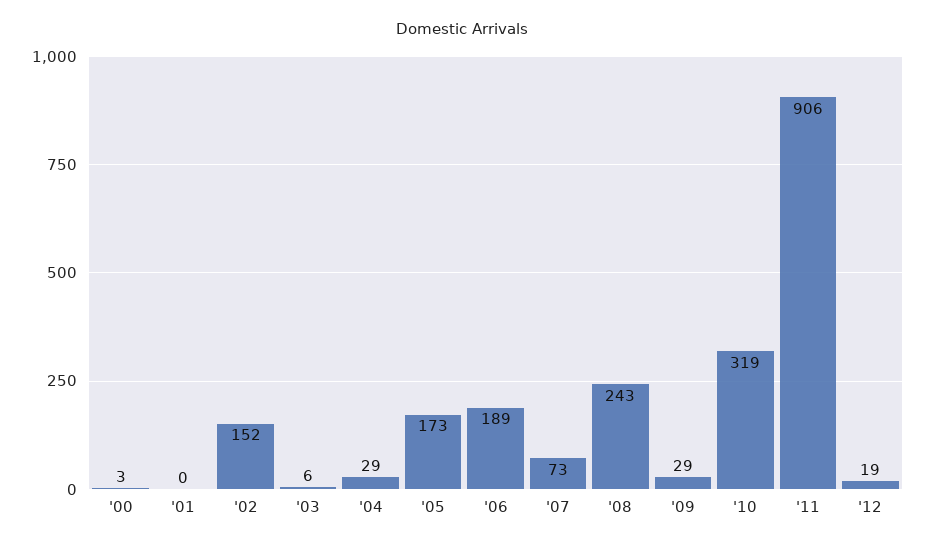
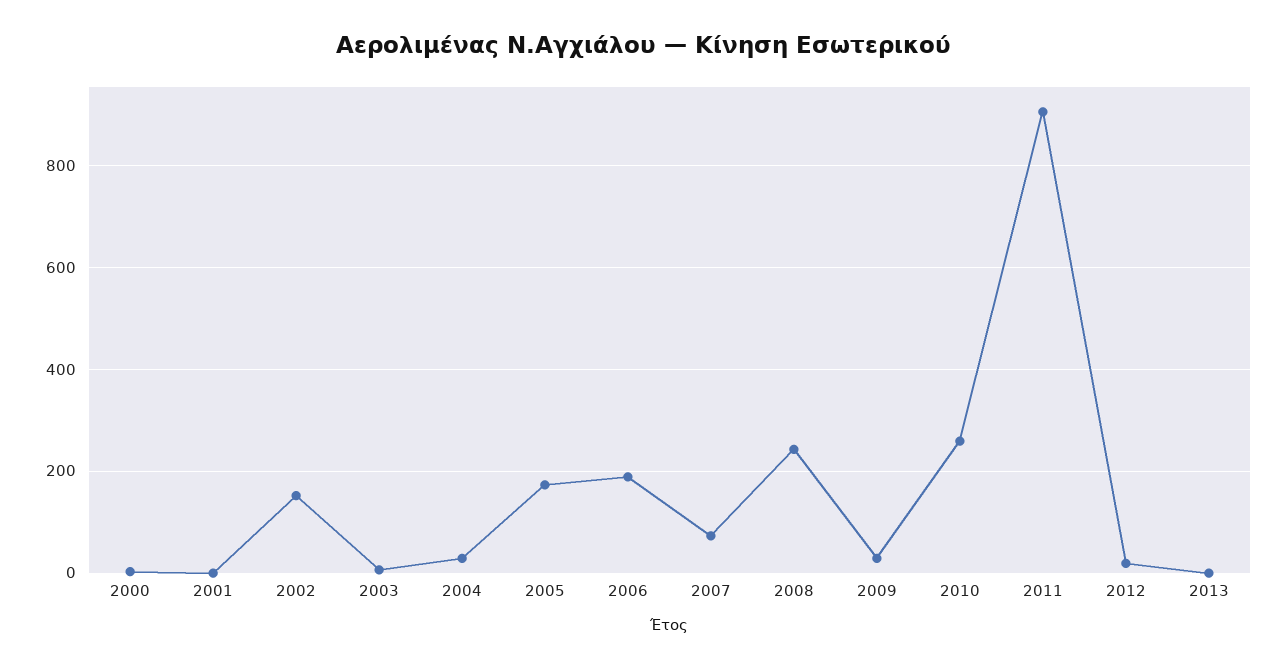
'10: 319 -> 260
2013: none -> 0

